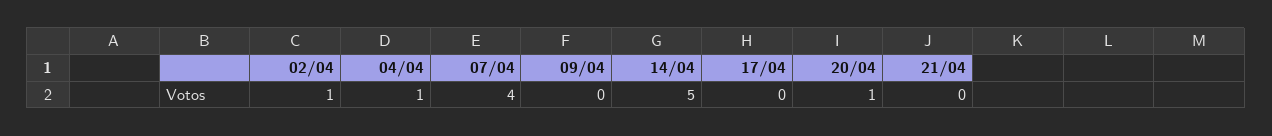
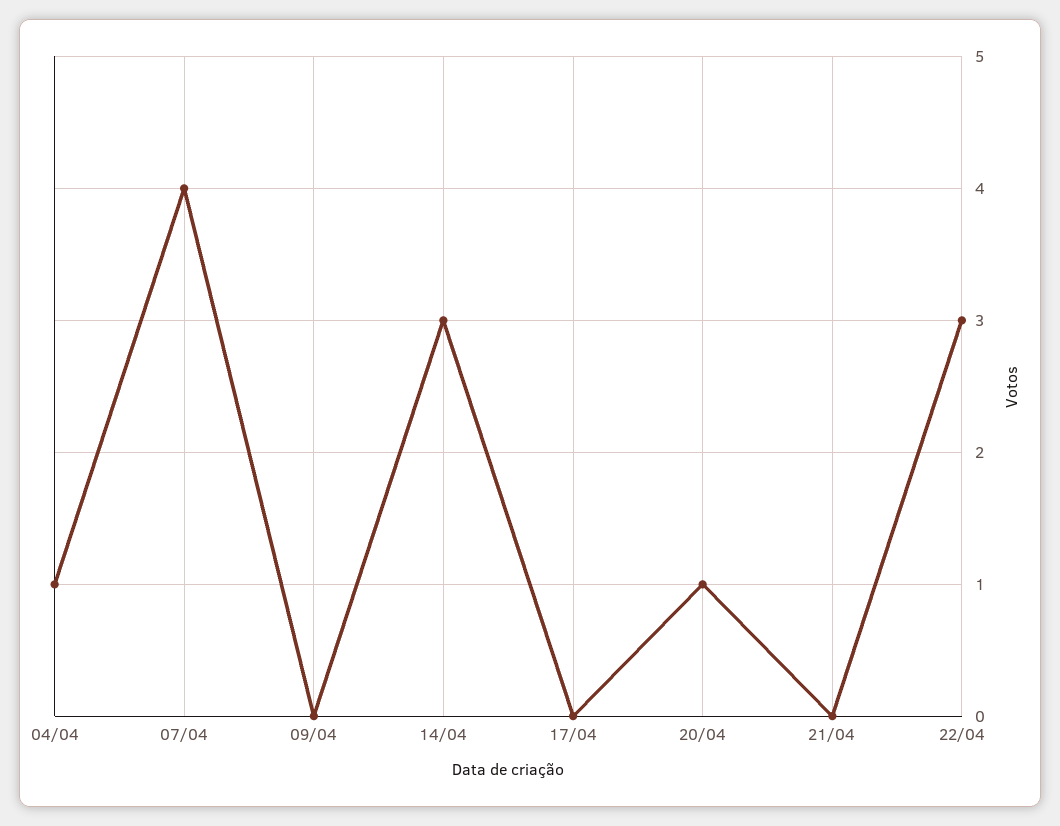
02/04: 1 -> none
14/04: 5 -> 3
22/04: none -> 3

